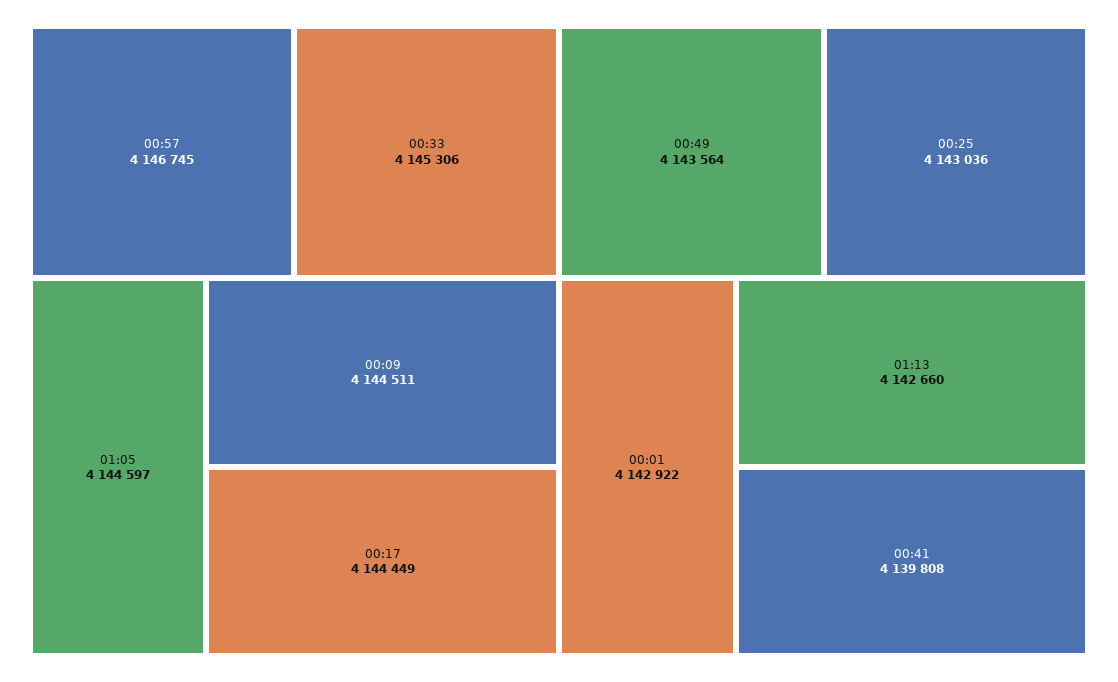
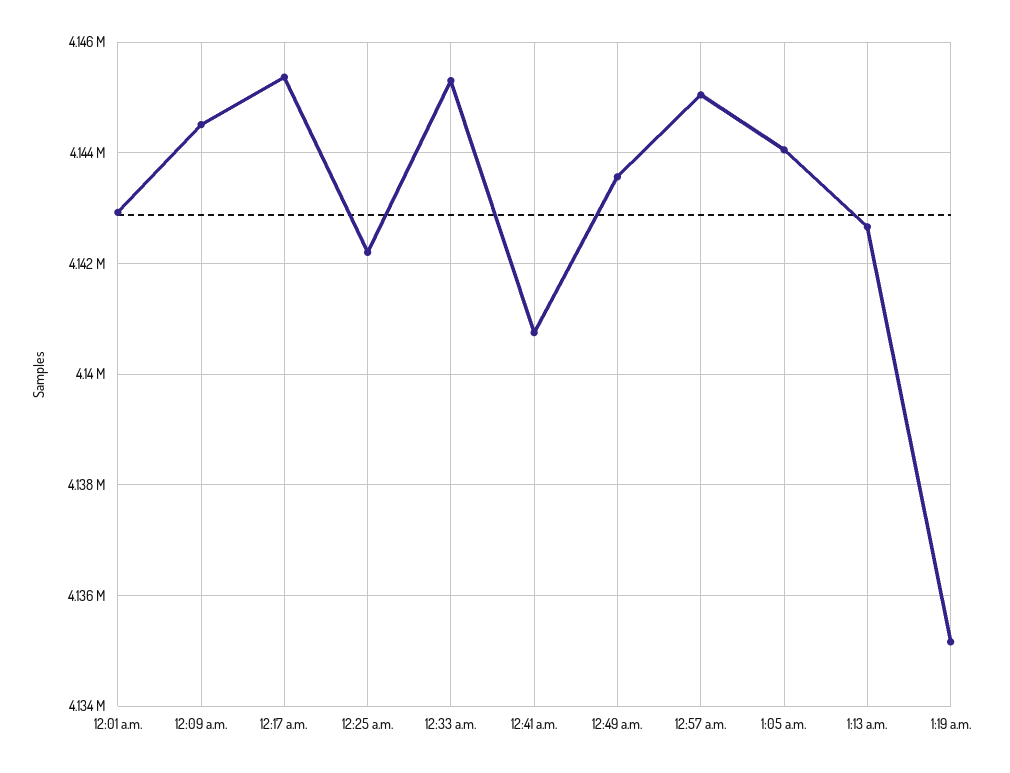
00:57: 4146745 -> 4145000
01:05: 4144597 -> 4144000
00:17: 4144449 -> 4145400
00:25: 4143036 -> 4142200
00:41: 4139808 -> 4140800
1:19 a.m.: none -> 4135200

